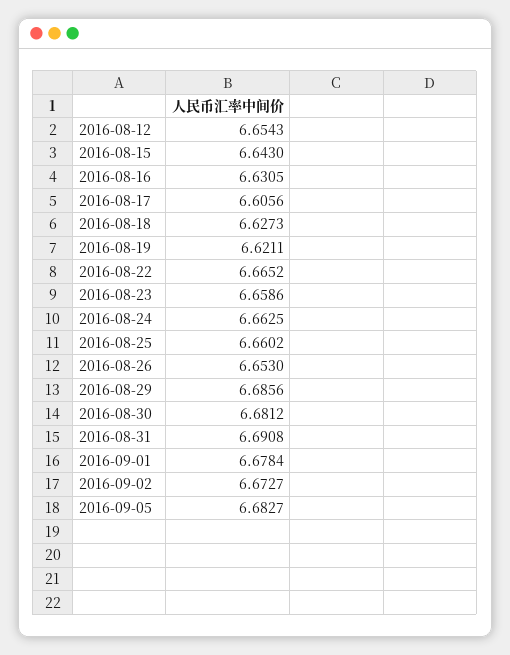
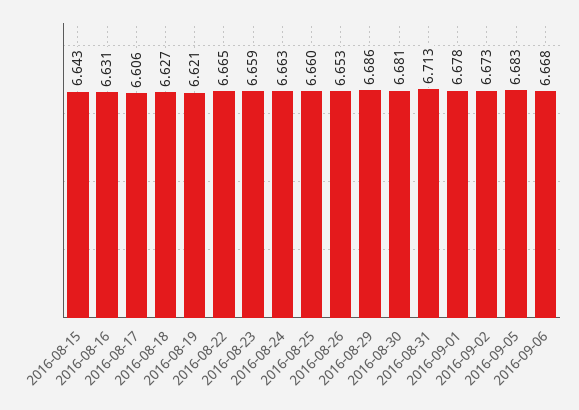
2016-08-12: 6.6543 -> none
2016-08-31: 6.6908 -> 6.713
2016-09-06: none -> 6.668

